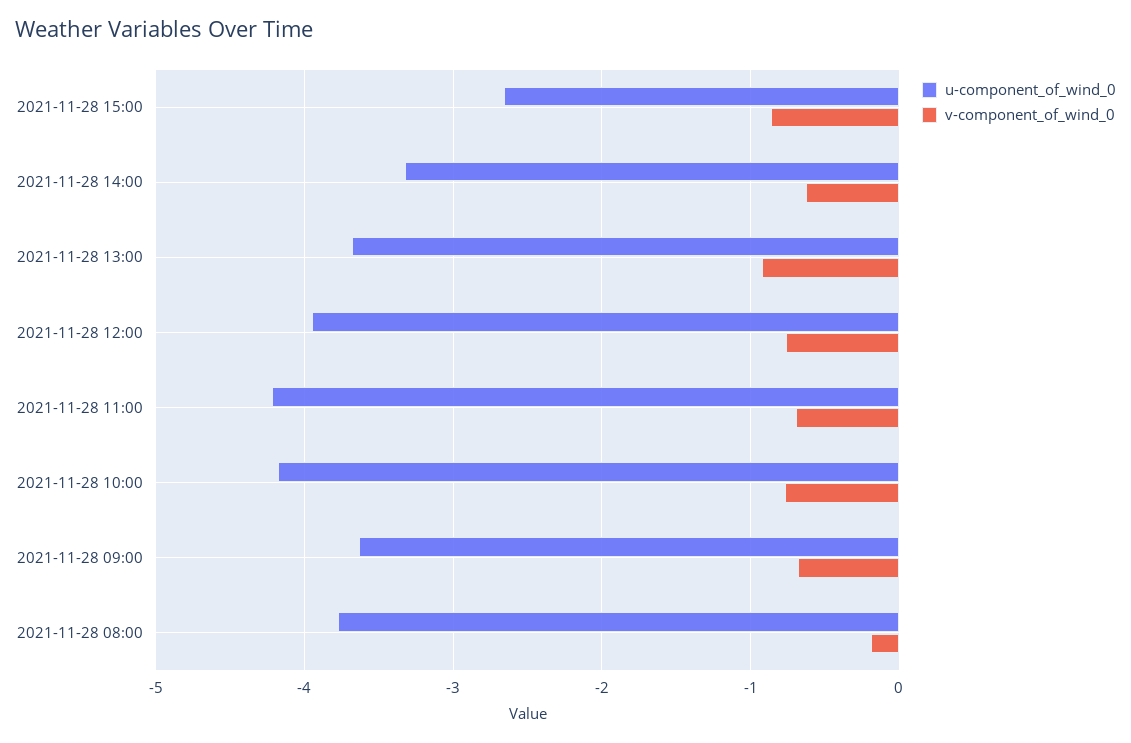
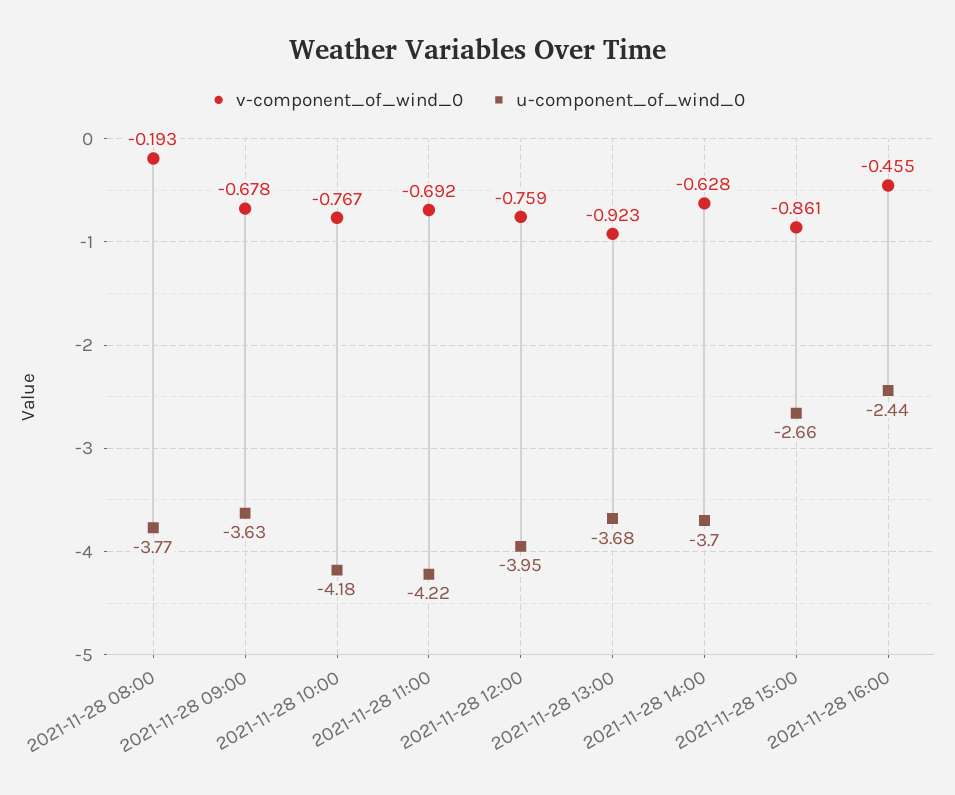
u-component_of_wind_0, 2021-11-28 14:00: -3.3 -> -3.7
v-component_of_wind_0, 2021-11-28 16:00: none -> -0.455
u-component_of_wind_0, 2021-11-28 16:00: none -> -2.44

